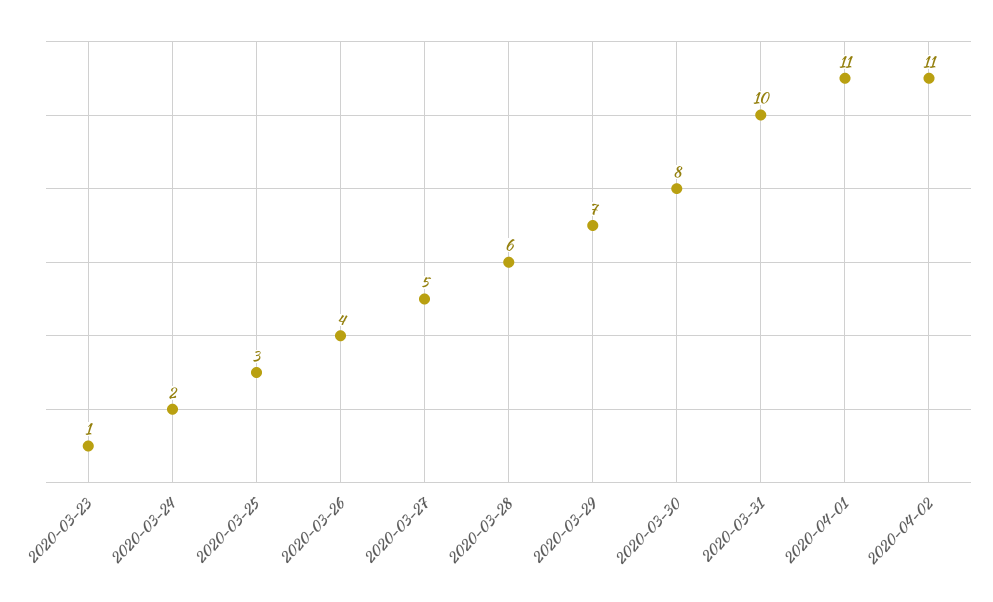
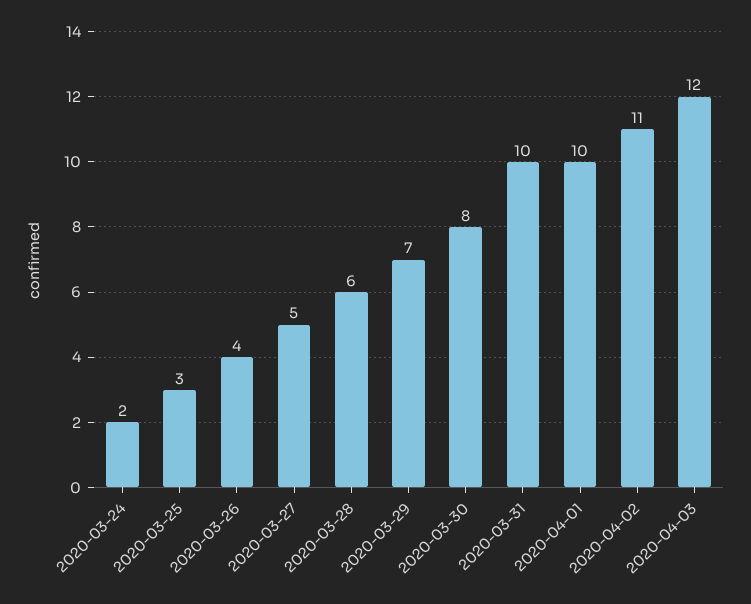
2020-03-23: 1 -> none
2020-04-01: 11 -> 10
2020-04-03: none -> 12

